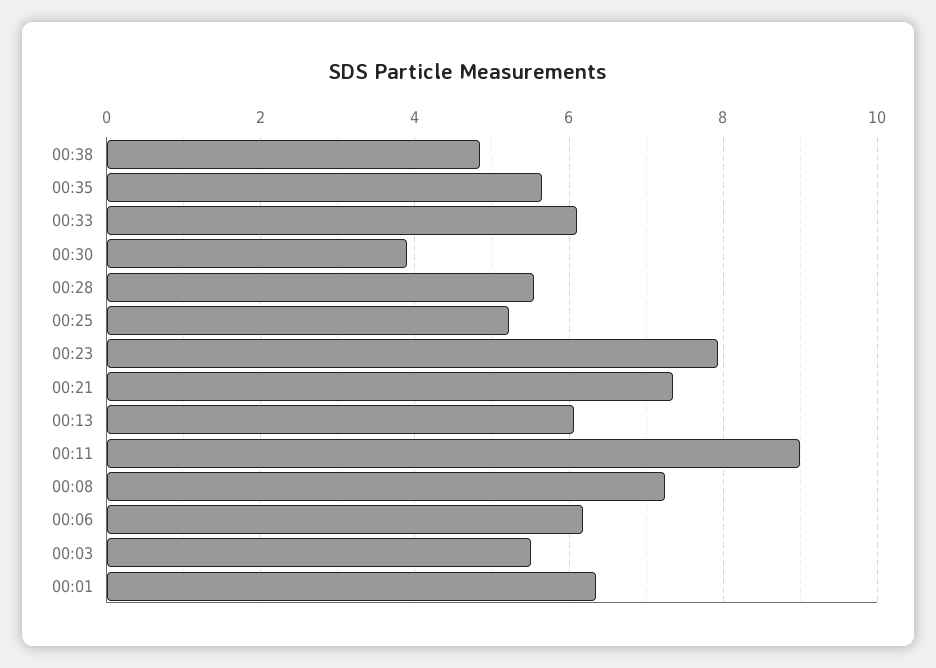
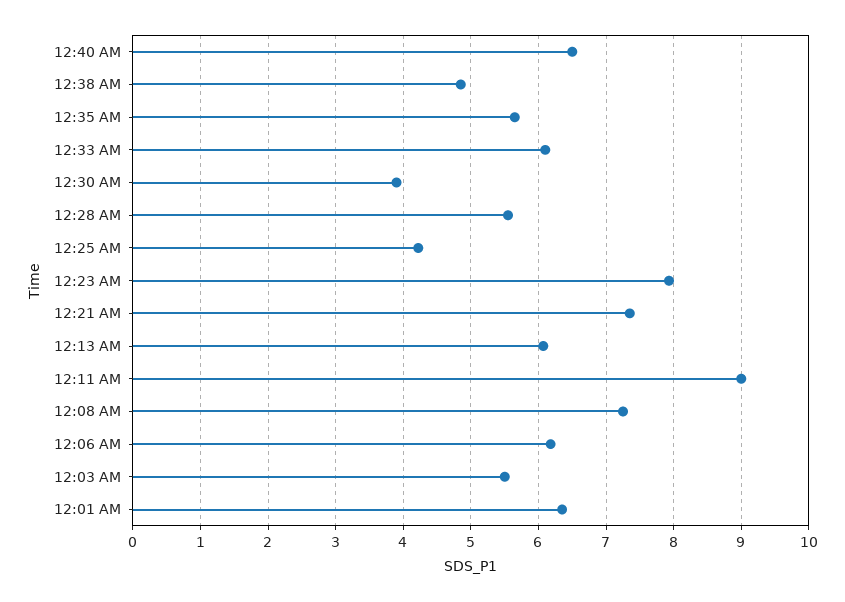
00:25: 5.2 -> 4.2
12:40 AM: none -> 6.5

